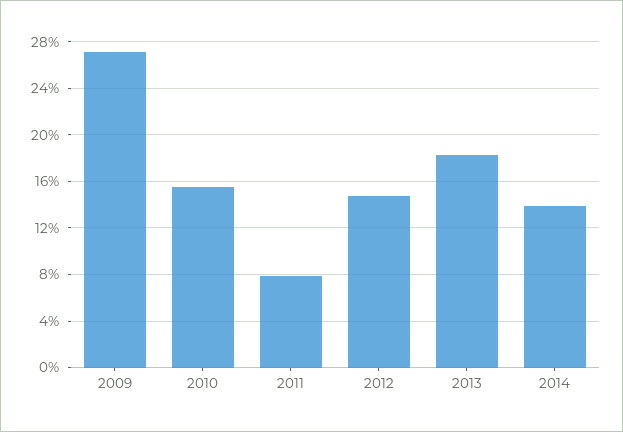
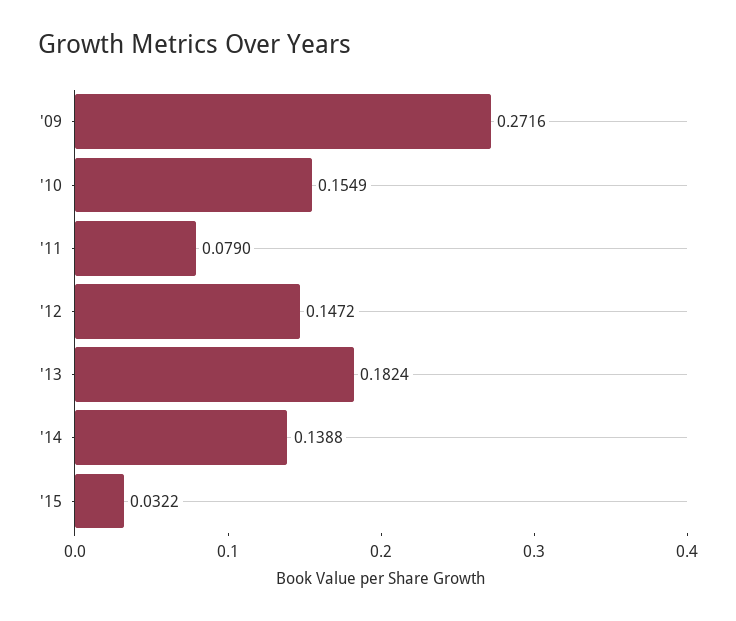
'15: none -> 0.0322

